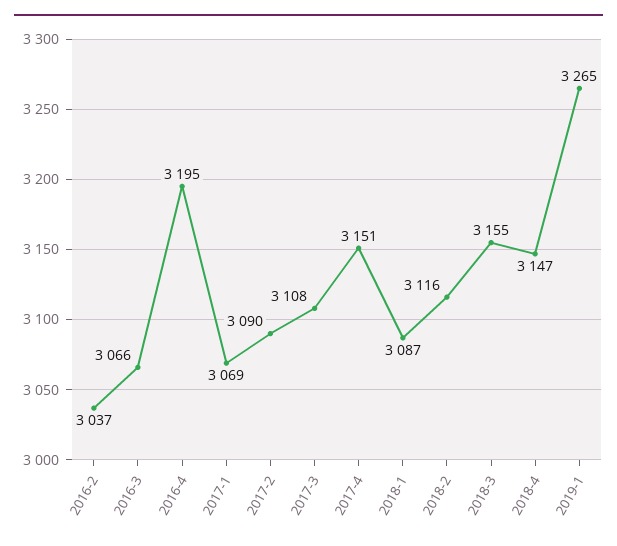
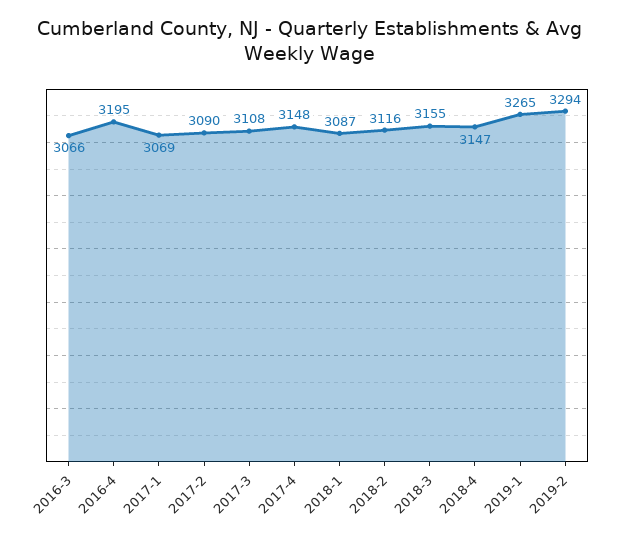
2016-2: 3037 -> none
2017-4: 3151 -> 3148
2019-2: none -> 3294

